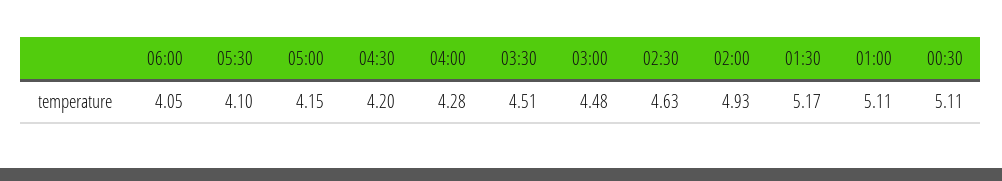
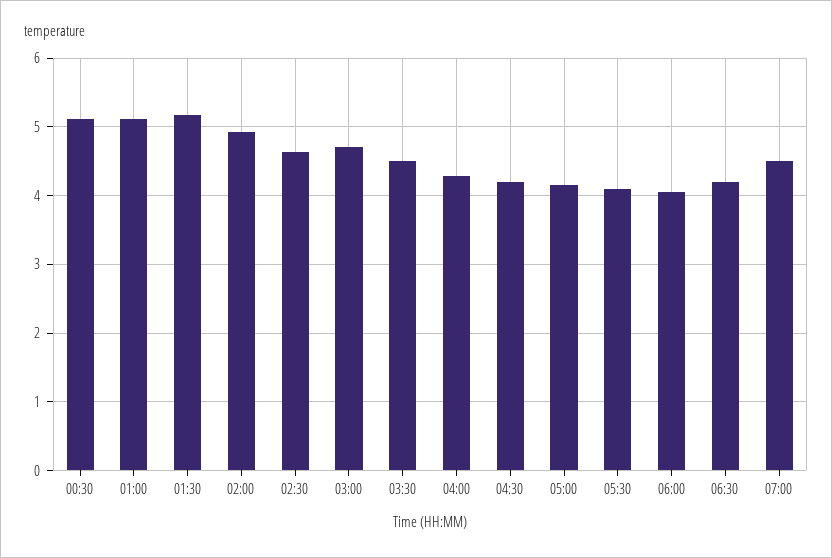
03:00: 4.48 -> 4.7
06:30: none -> 4.2
07:00: none -> 4.5

